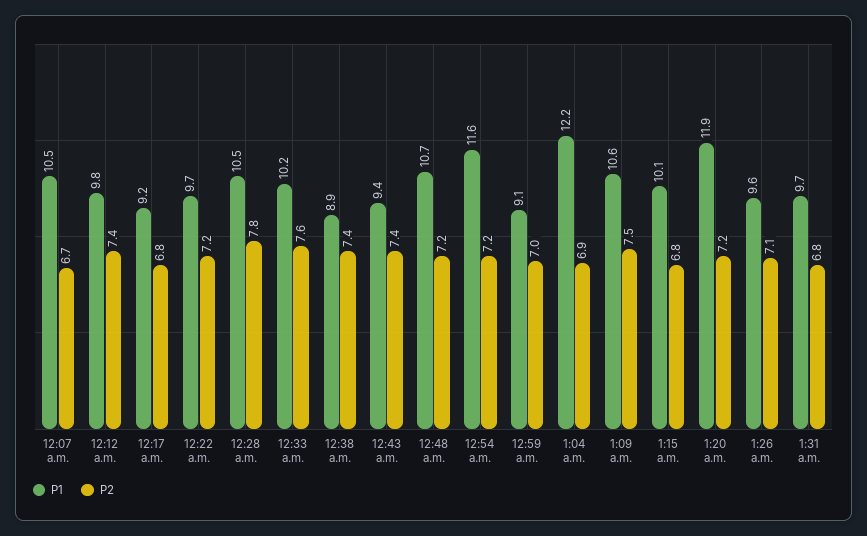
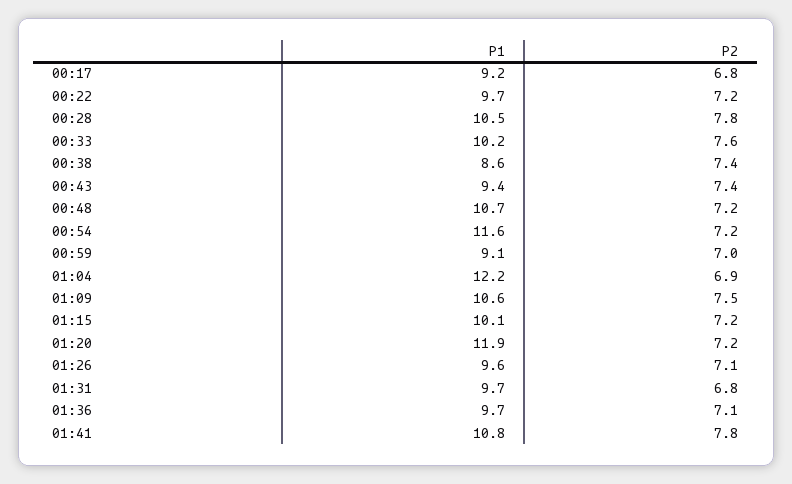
P1, 12:07 a.m.: 10.5 -> none
P2, 12:07 a.m.: 6.7 -> none
P1, 12:12 a.m.: 9.8 -> none
P2, 12:12 a.m.: 7.4 -> none
P1, 12:38 a.m.: 8.9 -> 8.6
P2, 1:15 a.m.: 6.8 -> 7.2
P1, 01:36: none -> 9.7
P2, 01:36: none -> 7.1
P1, 01:41: none -> 10.8
P2, 01:41: none -> 7.8

